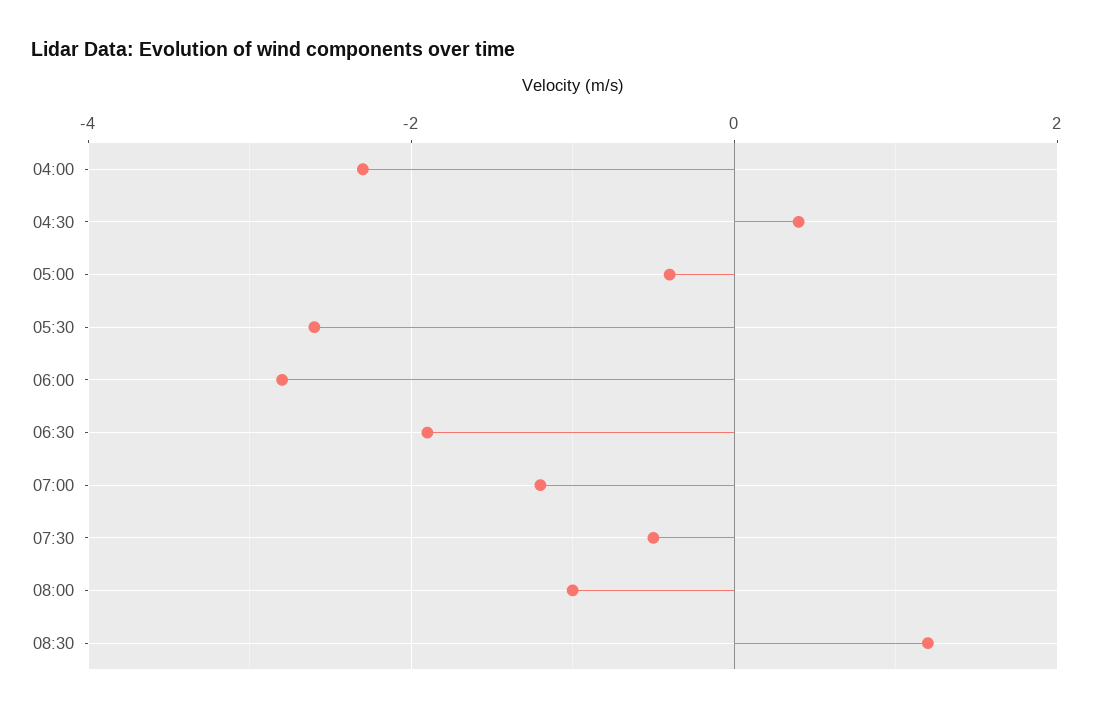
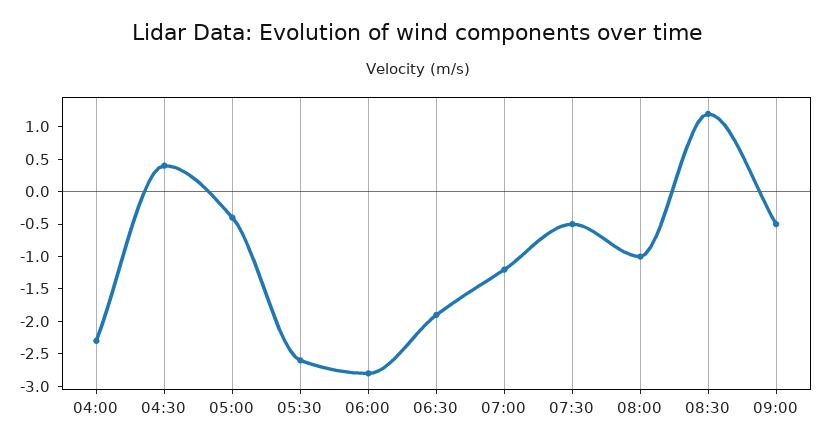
09:00: none -> -0.5

